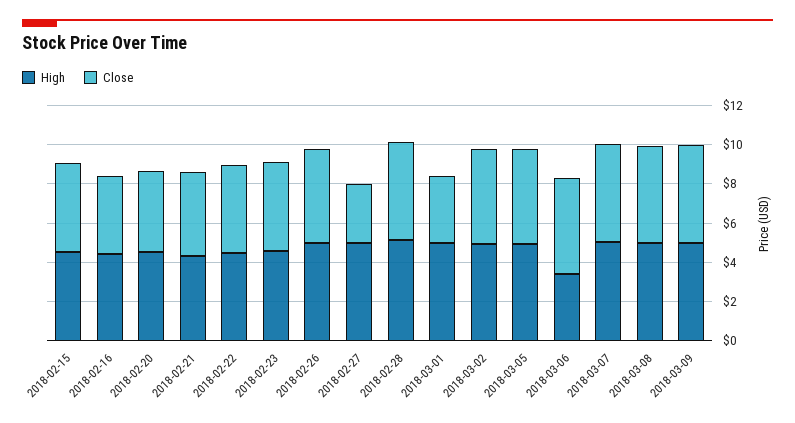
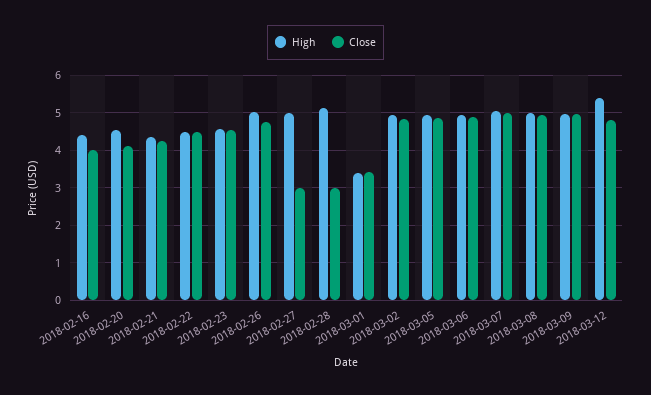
High, 2018-02-15: 4.5 -> none
Close, 2018-02-15: 4.5 -> none
Close, 2018-02-28: 5 -> 3
High, 2018-03-01: 5 -> 3.4
High, 2018-03-06: 3.5 -> 5
High, 2018-03-12: none -> 5.4
Close, 2018-03-12: none -> 4.8

